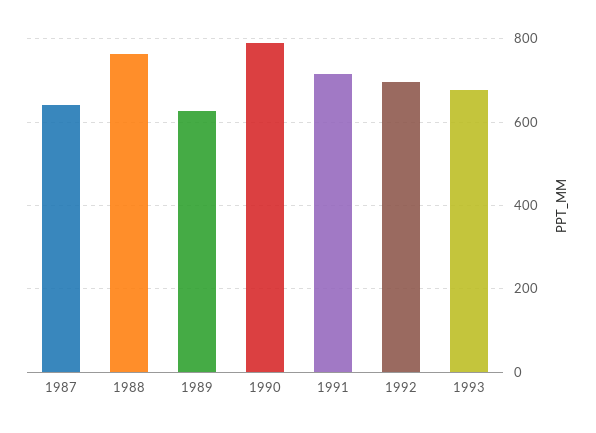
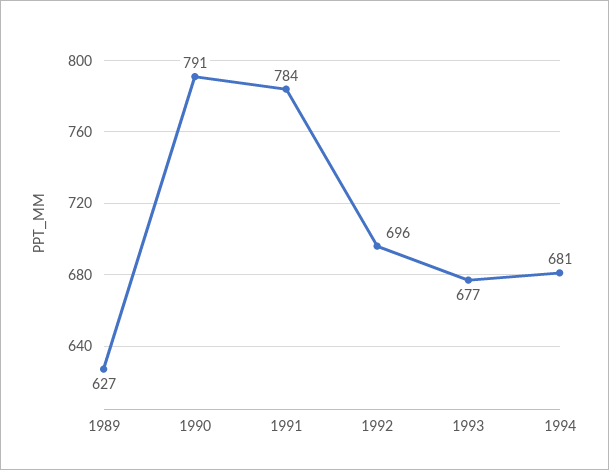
1987: 640 -> none
1988: 760 -> none
1991: 720 -> 784
1994: none -> 681

